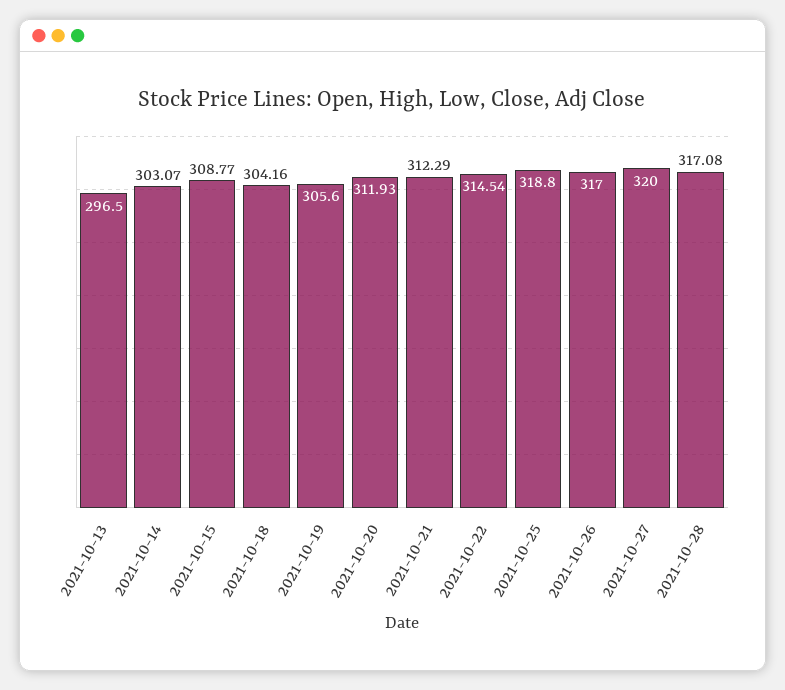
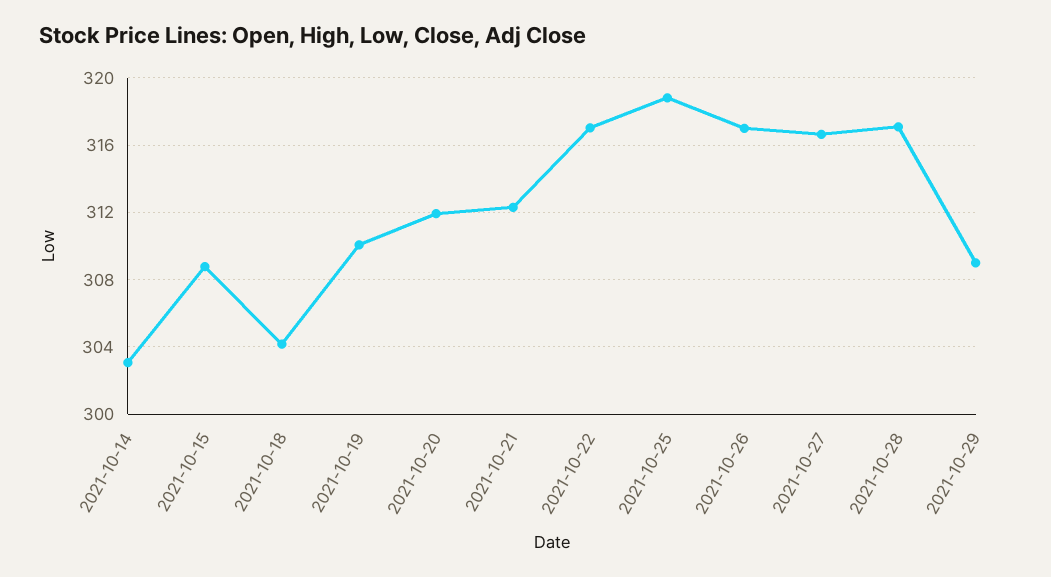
2021-10-13: 296.5 -> none
2021-10-19: 305.6 -> 310
2021-10-22: 314.54 -> 317
2021-10-27: 320 -> 316.5
2021-10-29: none -> 309

